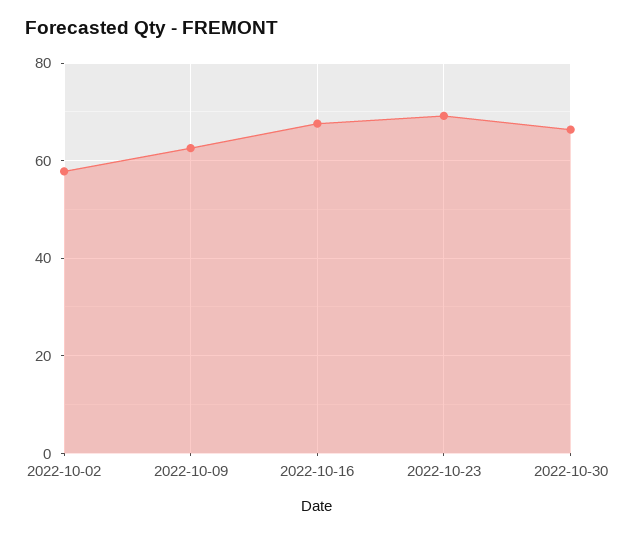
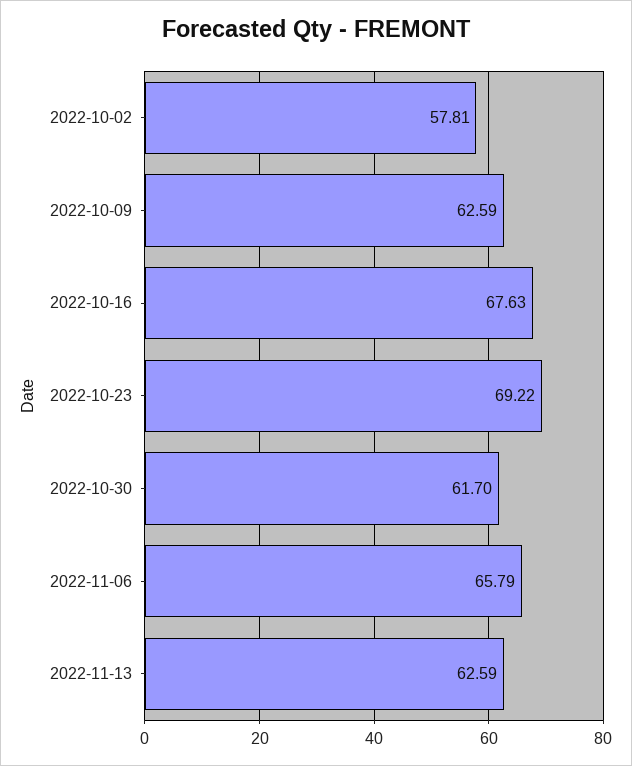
2022-10-30: 66 -> 61.7
2022-11-06: none -> 65.79
2022-11-13: none -> 62.59

